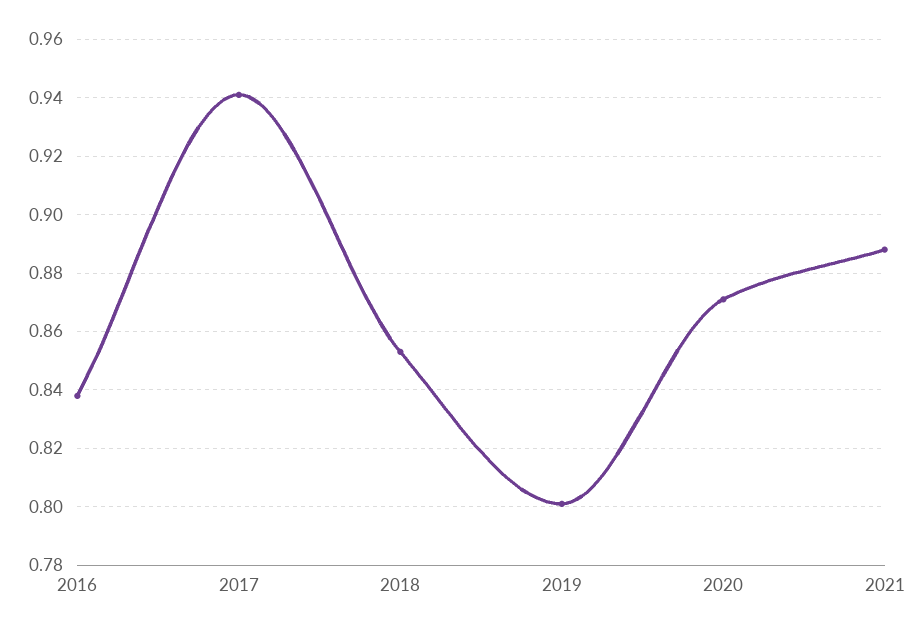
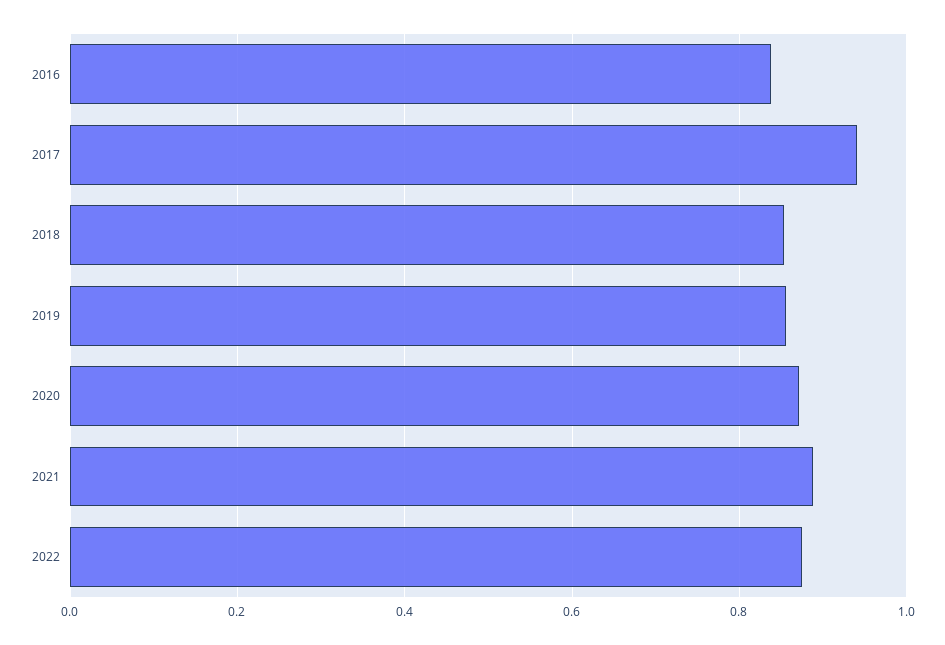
2019: 0.8 -> 0.86
2022: none -> 0.88

